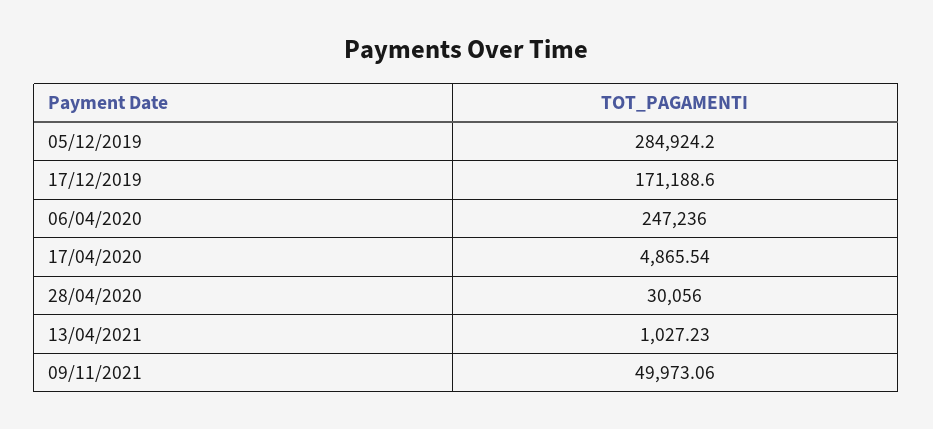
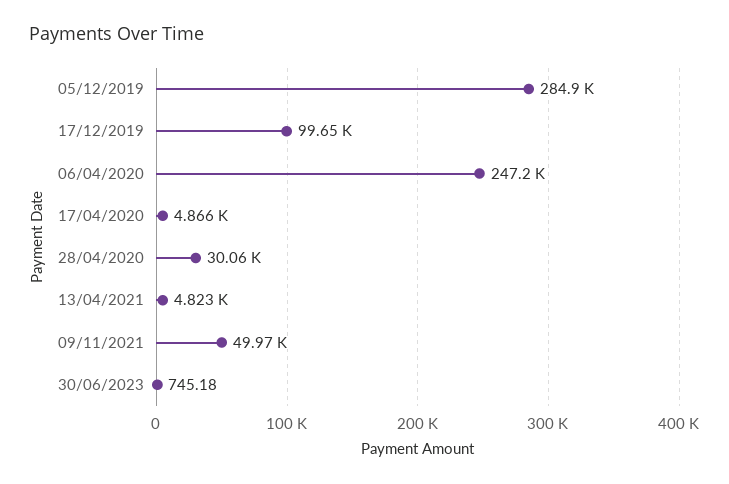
17/12/2019: 171188.6 -> 99650
13/04/2021: 1027.23 -> 4823
30/06/2023: none -> 745.18

